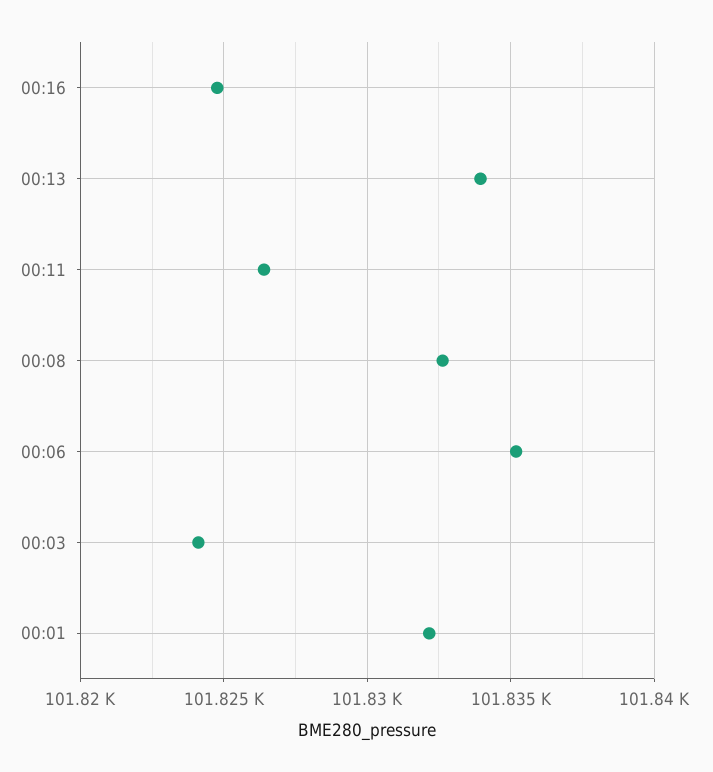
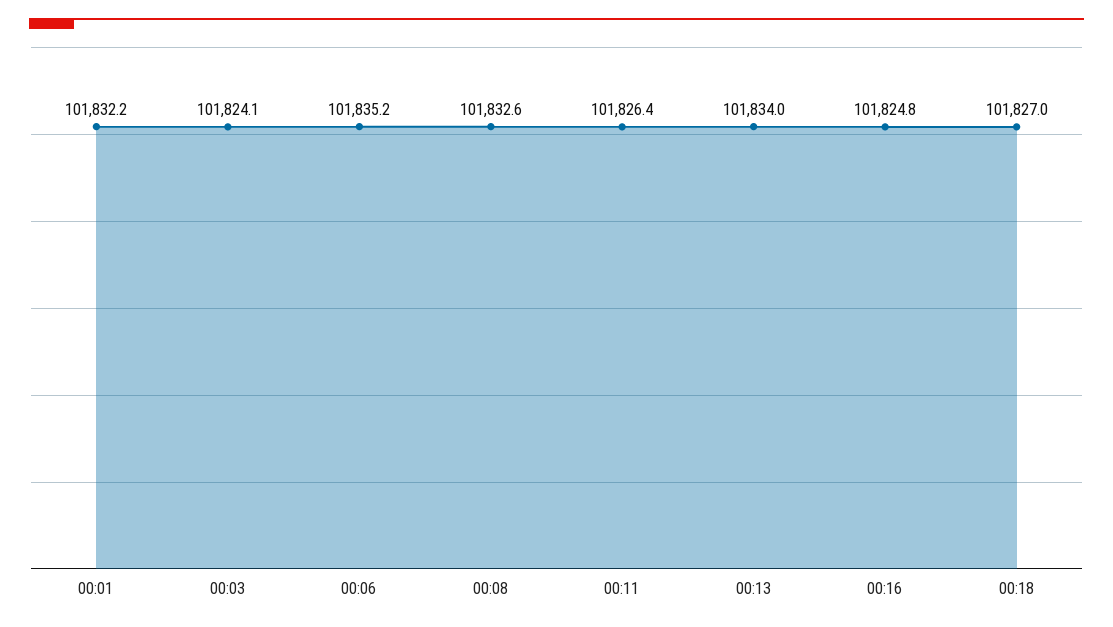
00:18: none -> 101827

